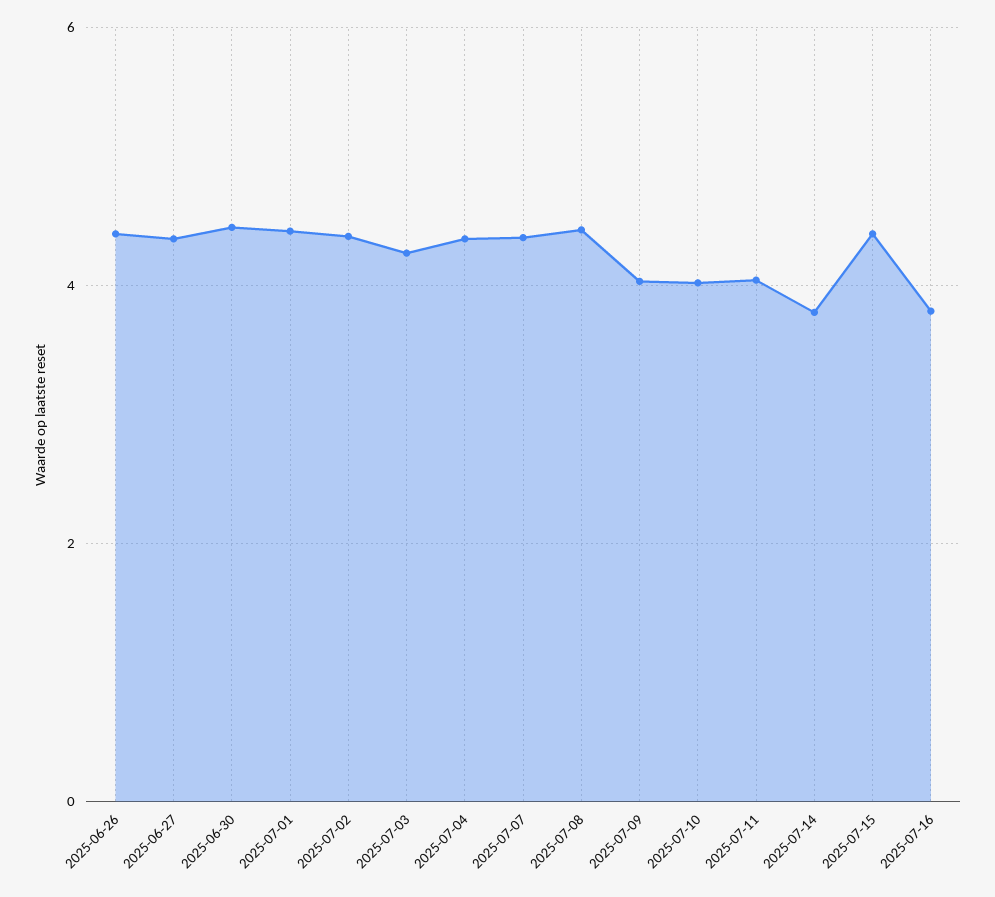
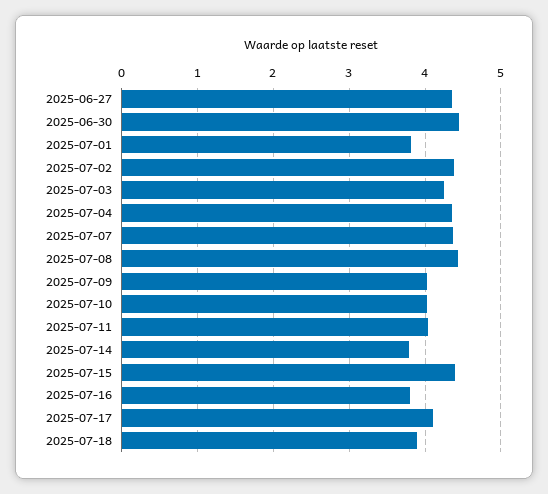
2025-06-26: 4.4 -> none
2025-07-01: 4.4 -> 3.8
2025-07-17: none -> 4.1
2025-07-18: none -> 3.9

